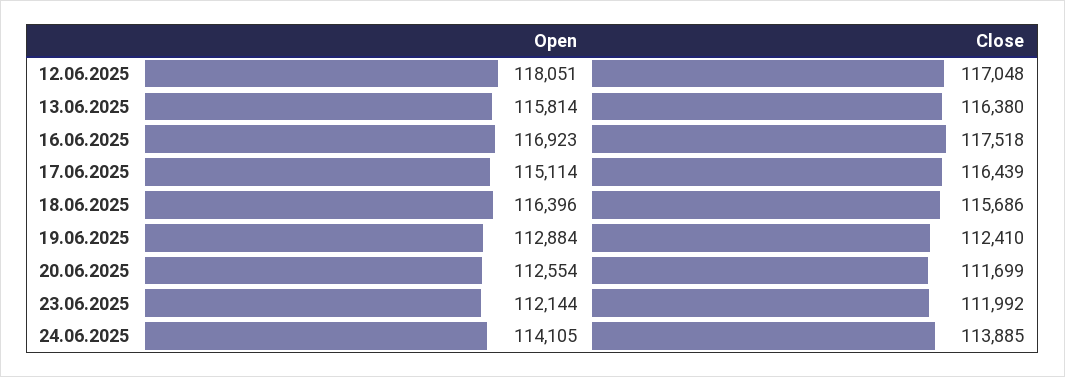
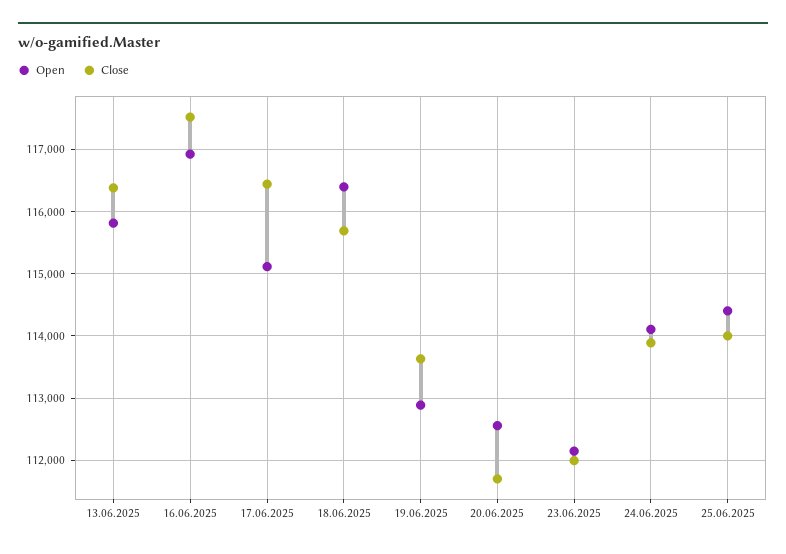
Open, 12.06.2025: 118051 -> none
Close, 12.06.2025: 117048 -> none
Close, 19.06.2025: 112410 -> 113600
Open, 25.06.2025: none -> 114400
Close, 25.06.2025: none -> 114000

